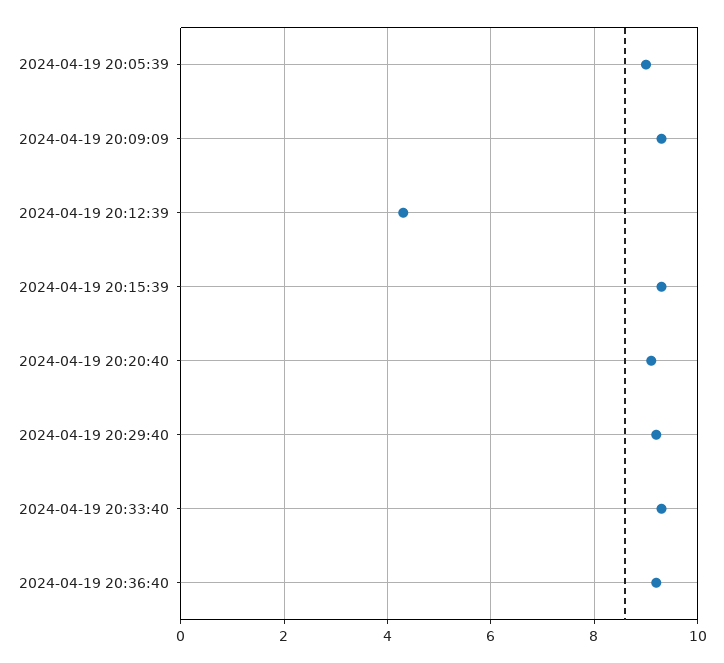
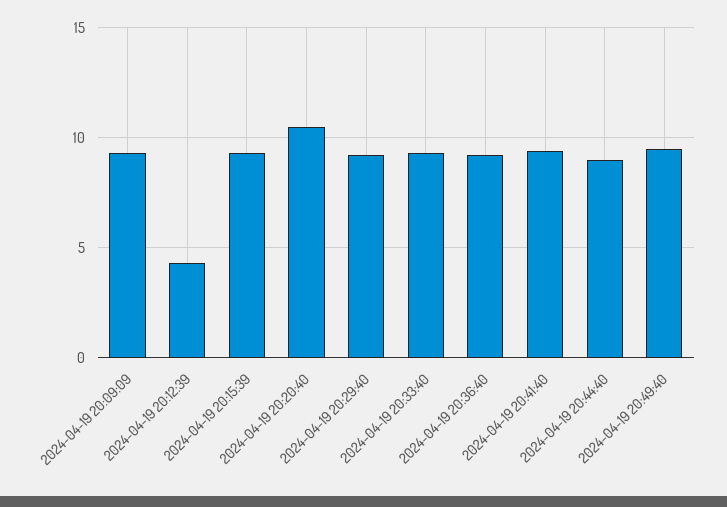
2024-04-19 20:05:39: 9 -> none
2024-04-19 20:20:40: 9 -> 10.5
2024-04-19 20:41:40: none -> 9.5
2024-04-19 20:44:40: none -> 9
2024-04-19 20:49:40: none -> 9.5

